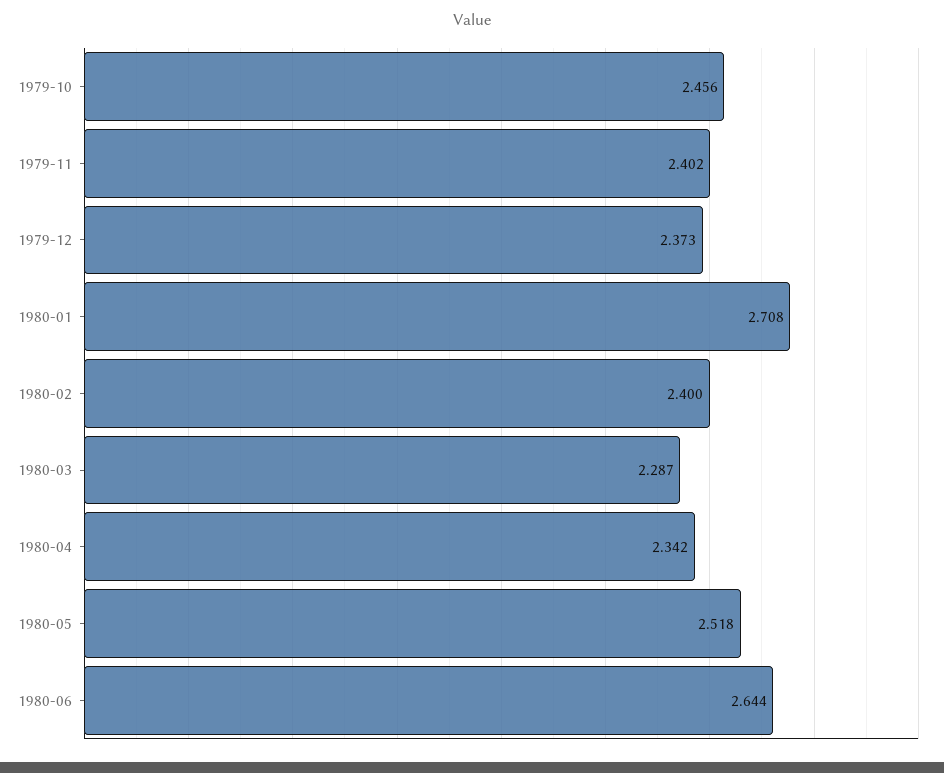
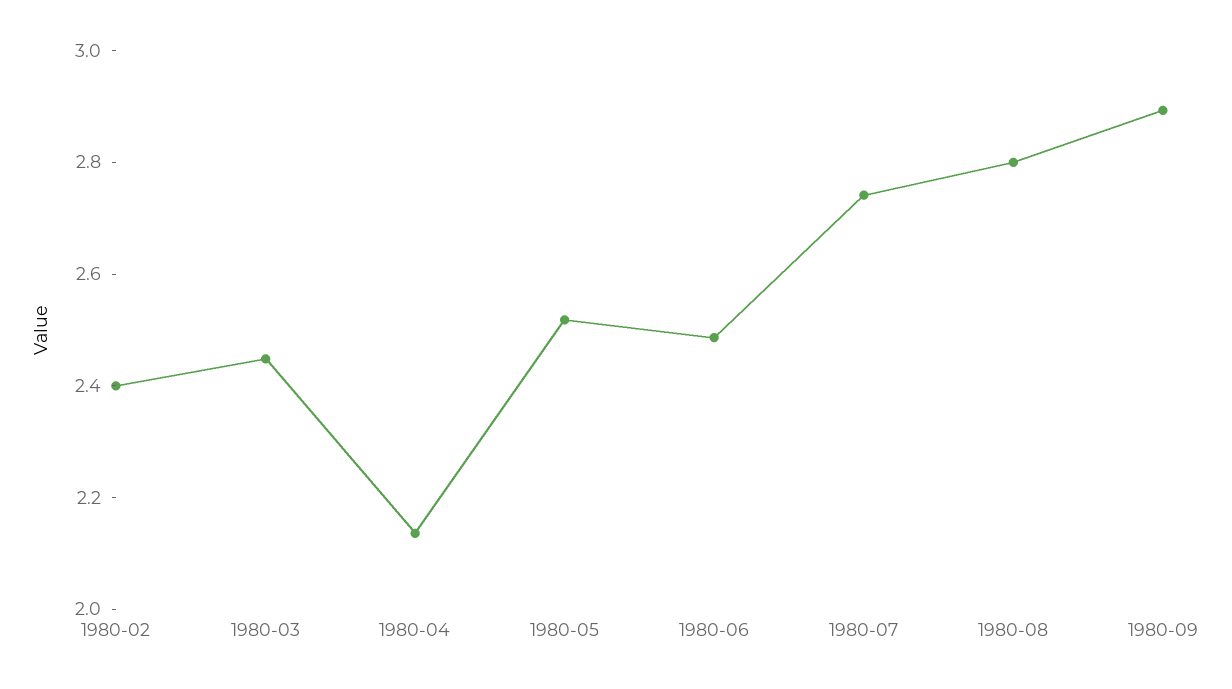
1979-10: 2.456 -> none
1979-11: 2.402 -> none
1979-12: 2.373 -> none
1980-01: 2.708 -> none
1980-03: 2.287 -> 2.45
1980-04: 2.342 -> 2.15
1980-06: 2.644 -> 2.5
1980-07: none -> 2.75
1980-08: none -> 2.8
1980-09: none -> 2.9

